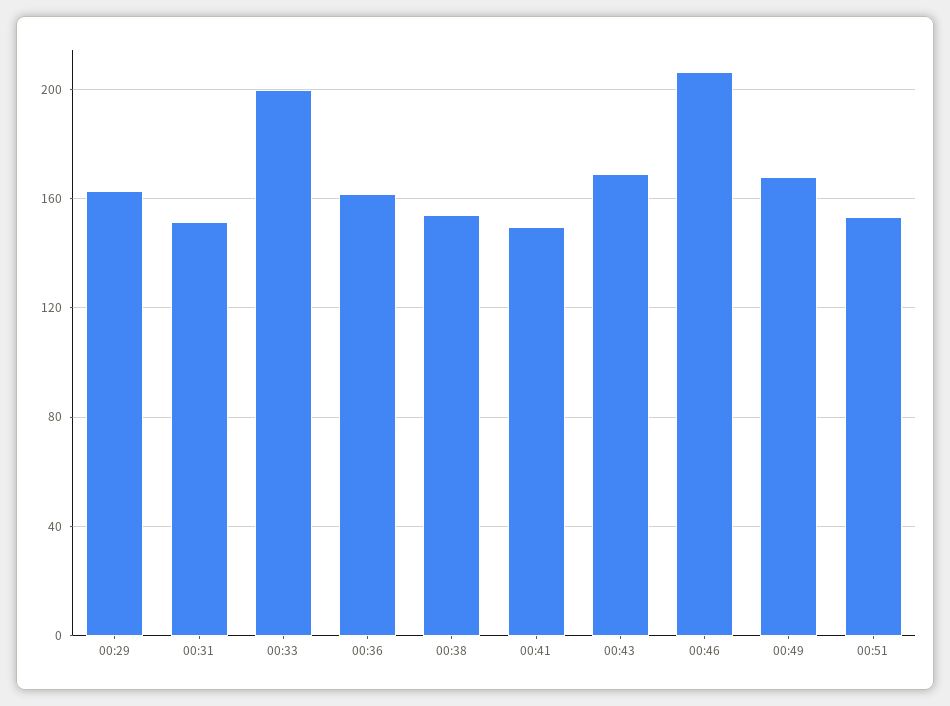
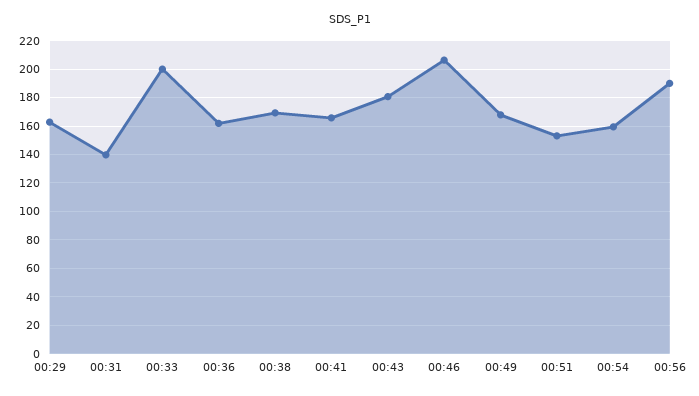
00:31: 150 -> 140
00:38: 155 -> 170
00:41: 150 -> 165
00:43: 170 -> 180
00:54: none -> 160
00:56: none -> 190

